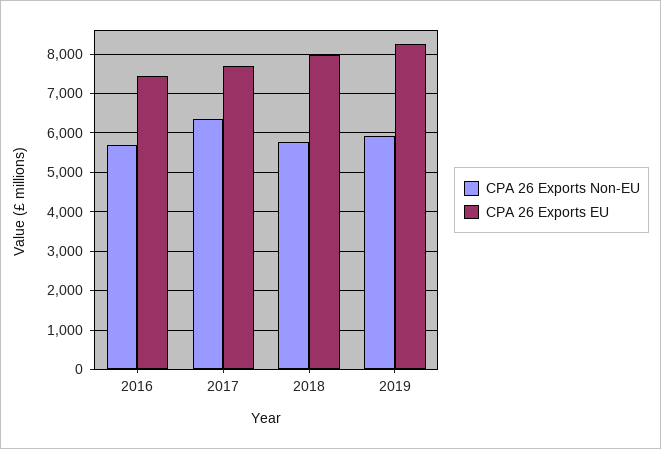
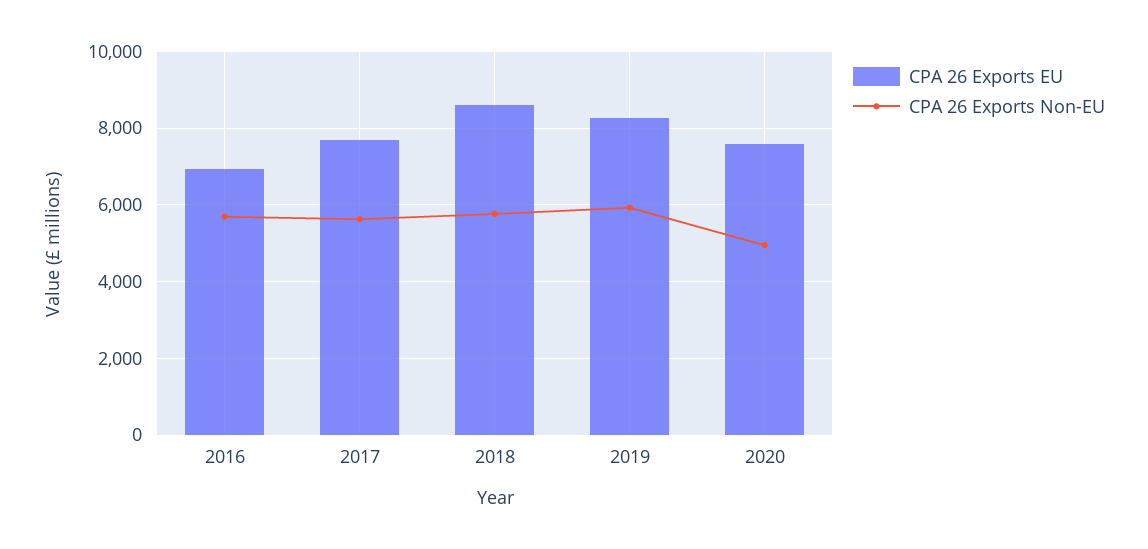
CPA 26 Exports EU, 2016: 7400 -> 7000
CPA 26 Exports Non-EU, 2017: 6400 -> 5600
CPA 26 Exports EU, 2018: 8000 -> 8600
CPA 26 Exports EU, 2020: none -> 7600
CPA 26 Exports Non-EU, 2020: none -> 5000

